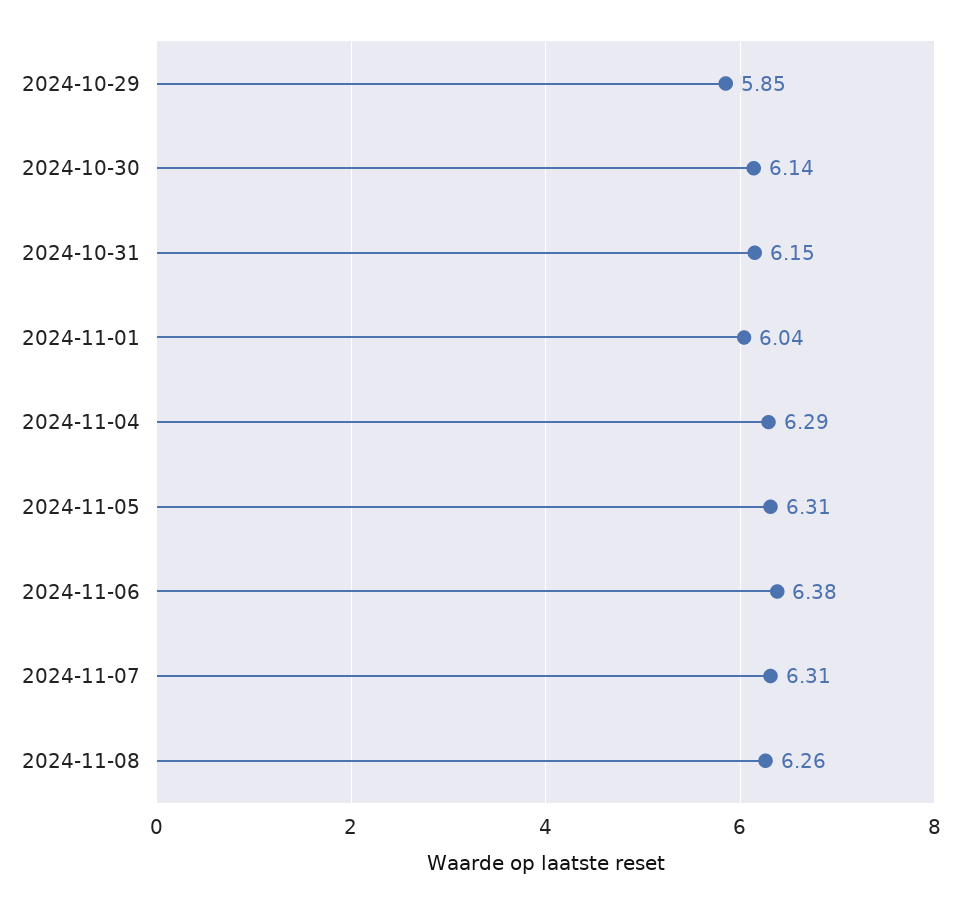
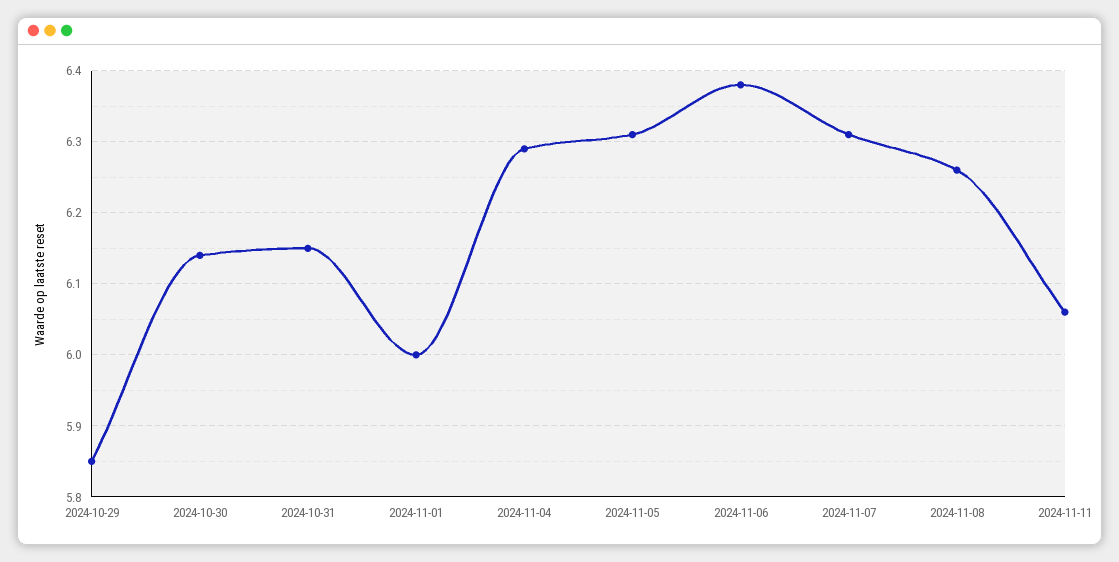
2024-11-01: 6.04 -> 6
2024-11-11: none -> 6.06

